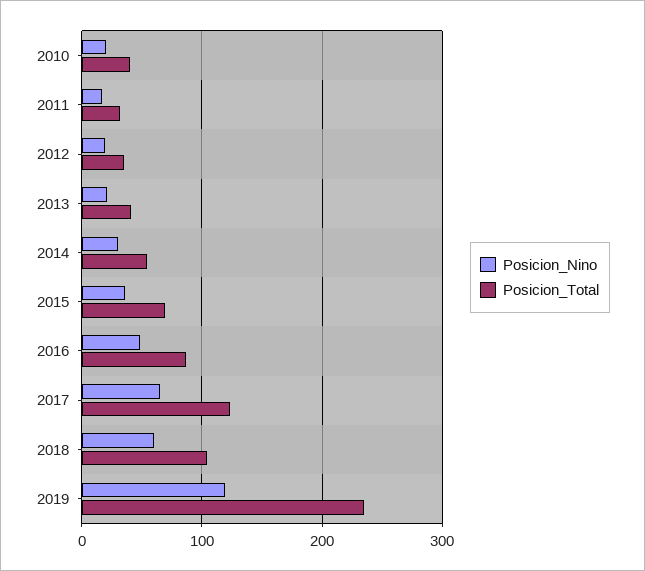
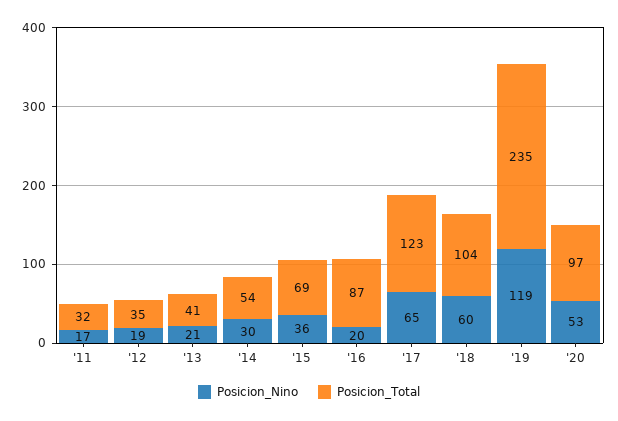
Posicion_Nino, 2010: 20 -> none
Posicion_Total, 2010: 40 -> none
Posicion_Nino, 2016: 50 -> 20
Posicion_Nino, '20: none -> 53
Posicion_Total, '20: none -> 97

